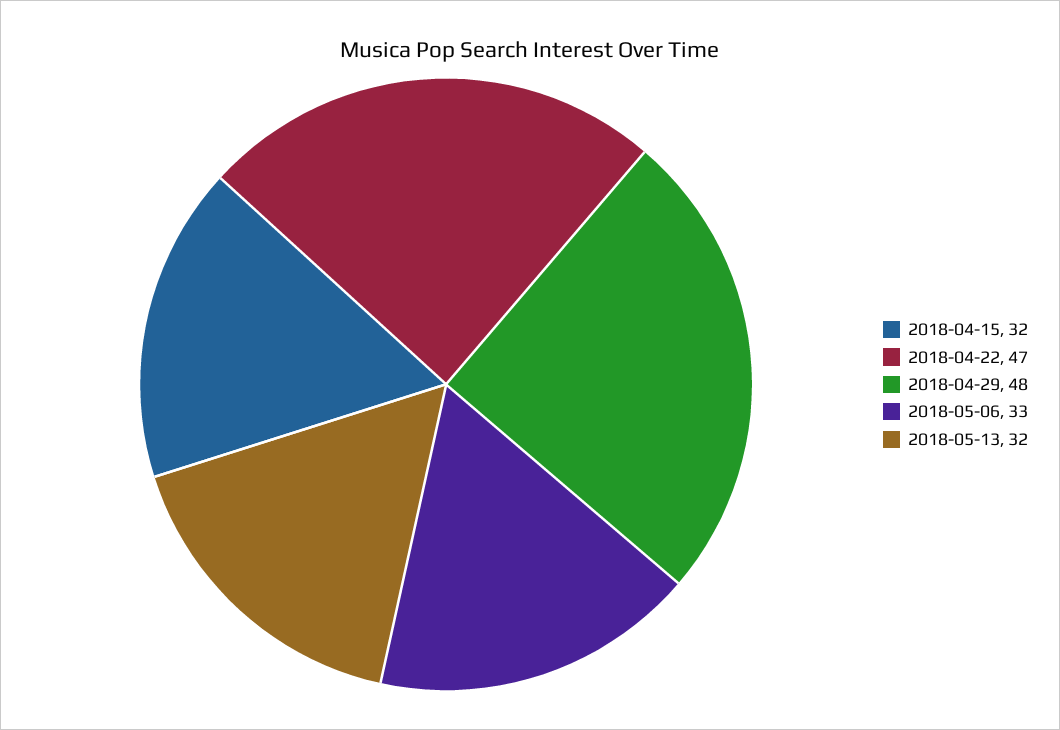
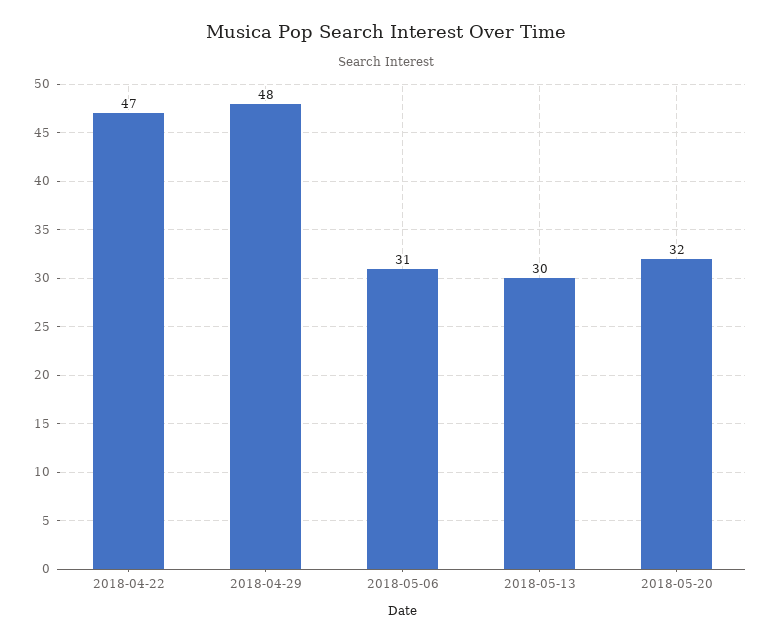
2018-04-15: 32 -> none
2018-05-06: 33 -> 31
2018-05-13: 32 -> 30
2018-05-20: none -> 32

